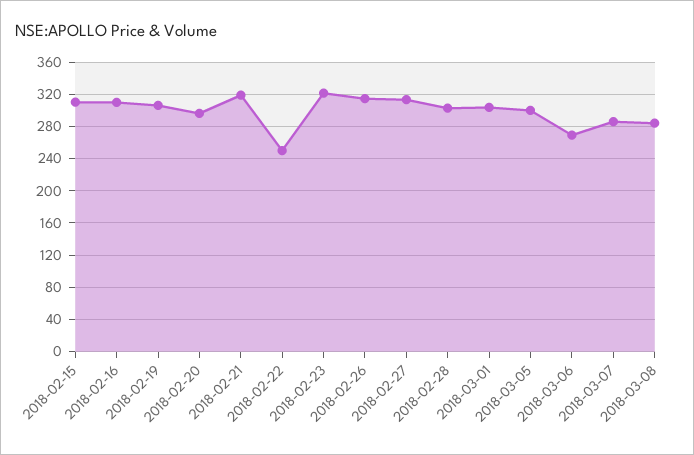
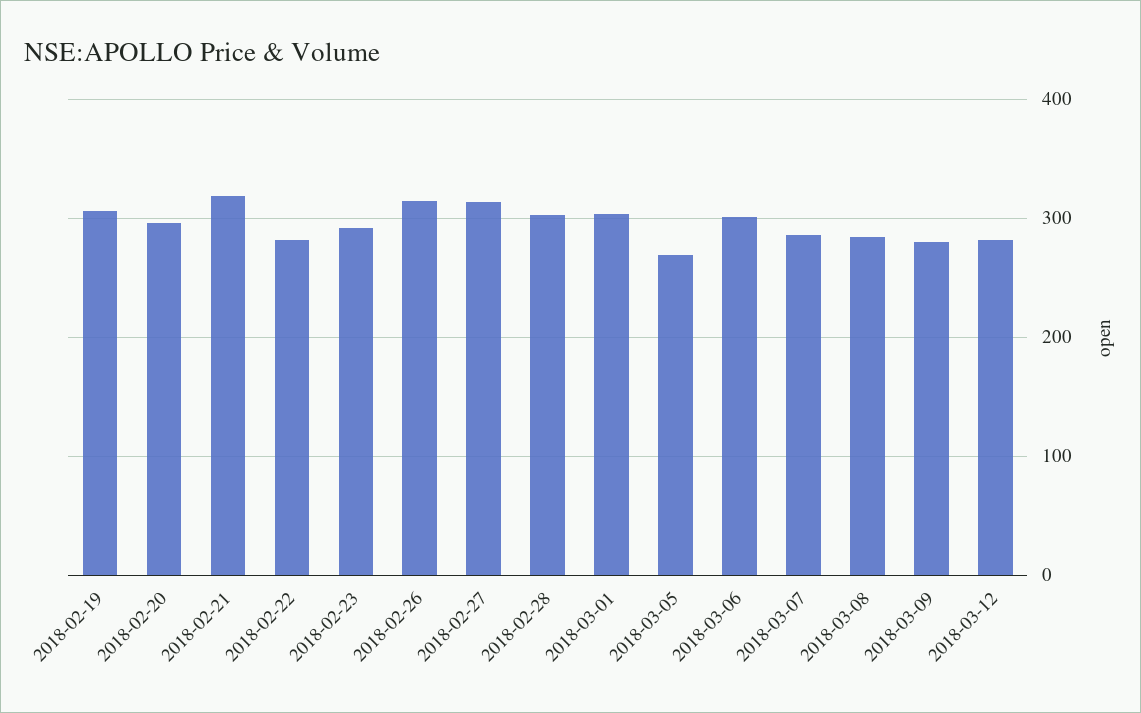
2018-02-15: 310 -> none
2018-02-16: 310 -> none
2018-02-22: 250 -> 280
2018-02-23: 320 -> 290
2018-03-05: 300 -> 270
2018-03-06: 270 -> 300
2018-03-09: none -> 280
2018-03-12: none -> 280

